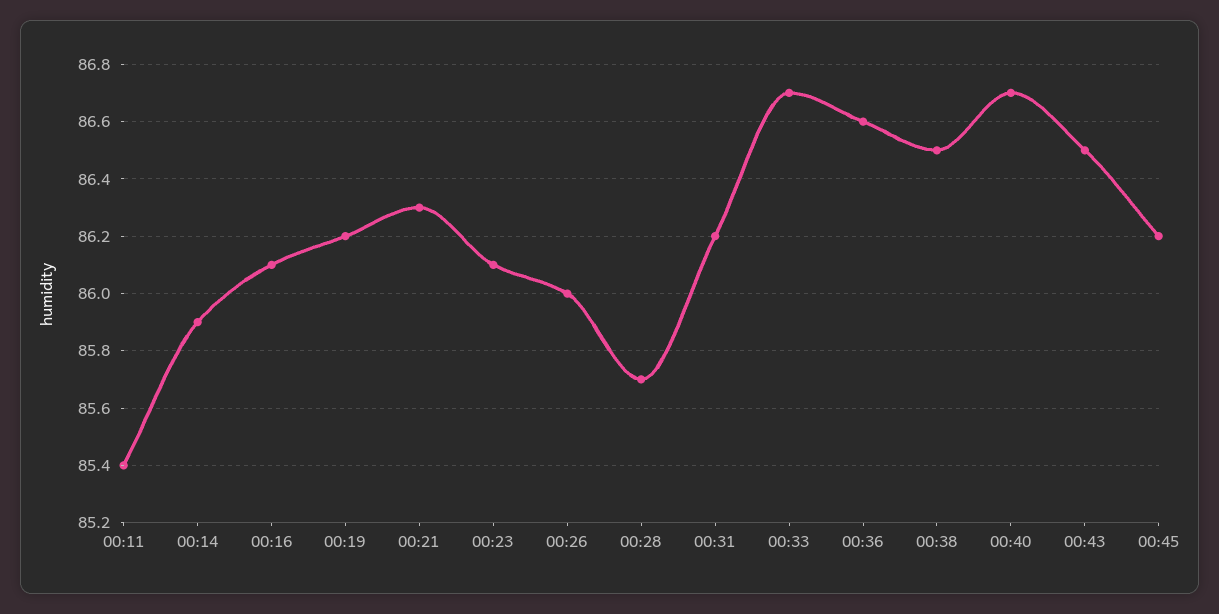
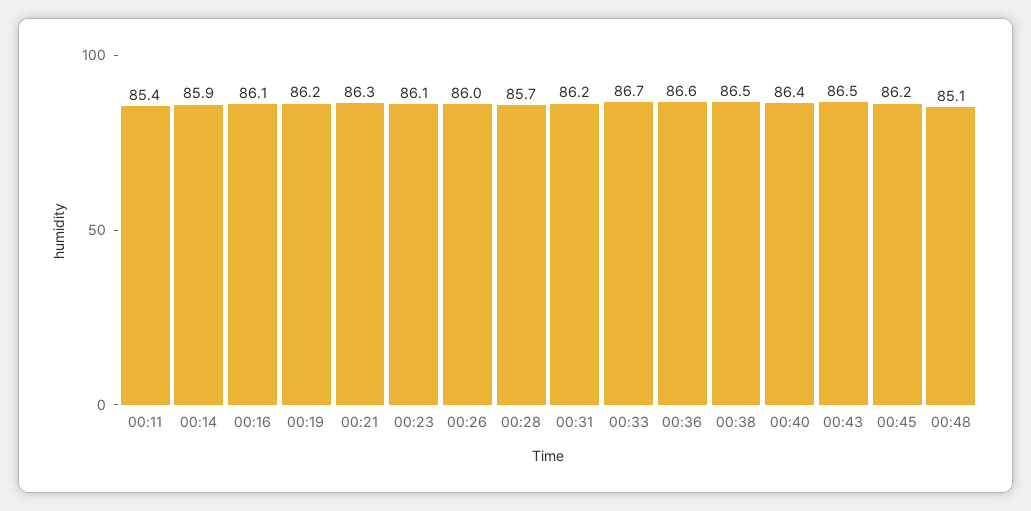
00:40: 86.7 -> 86.4
00:48: none -> 85.1

